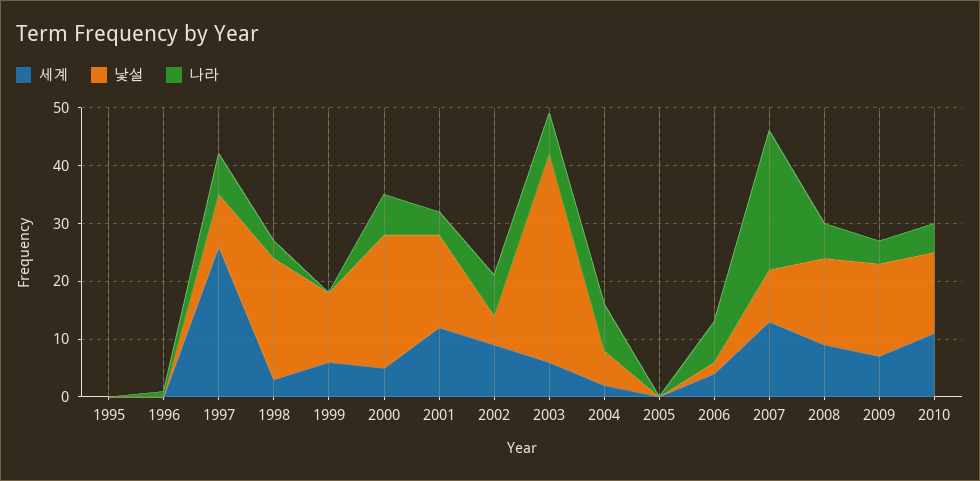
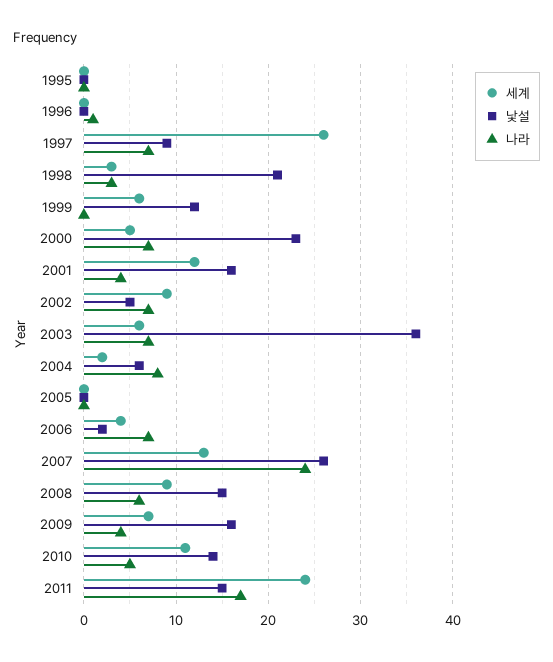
낯설, 2007: 10 -> 26
세계, 2011: none -> 24
낯설, 2011: none -> 15
나라, 2011: none -> 17

